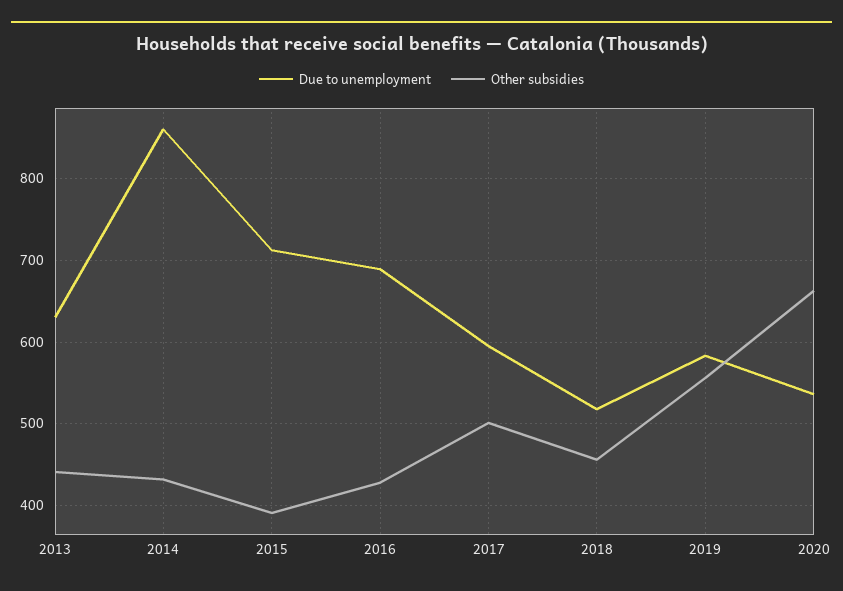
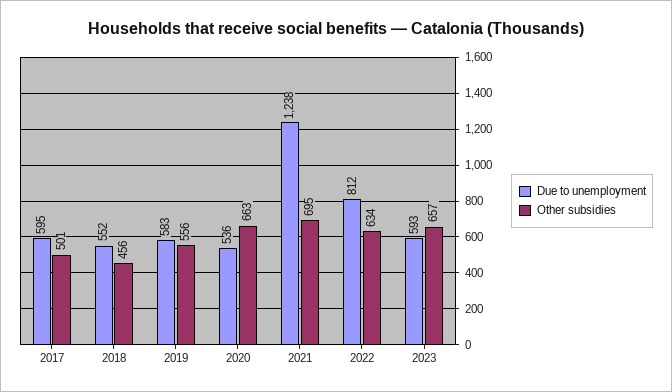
Due to unemployment, 2013: 630 -> none
Other subsidies, 2013: 440 -> none
Due to unemployment, 2014: 860 -> none
Other subsidies, 2014: 430 -> none
Due to unemployment, 2015: 710 -> none
Other subsidies, 2015: 390 -> none
Due to unemployment, 2016: 690 -> none
Other subsidies, 2016: 430 -> none
Due to unemployment, 2018: 520 -> 552
Due to unemployment, 2021: none -> 1238
Other subsidies, 2021: none -> 695
Due to unemployment, 2022: none -> 812
Other subsidies, 2022: none -> 634
Due to unemployment, 2023: none -> 593
Other subsidies, 2023: none -> 657

